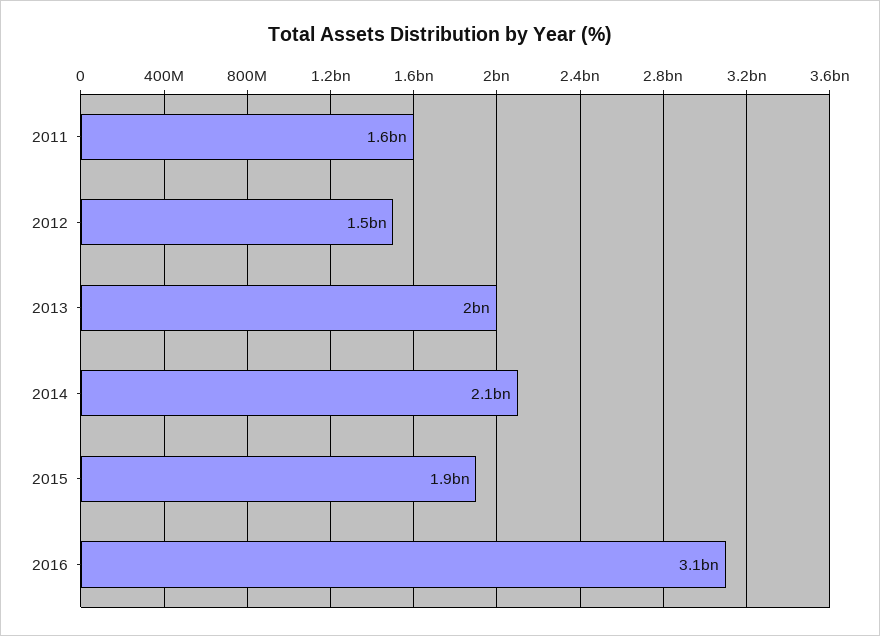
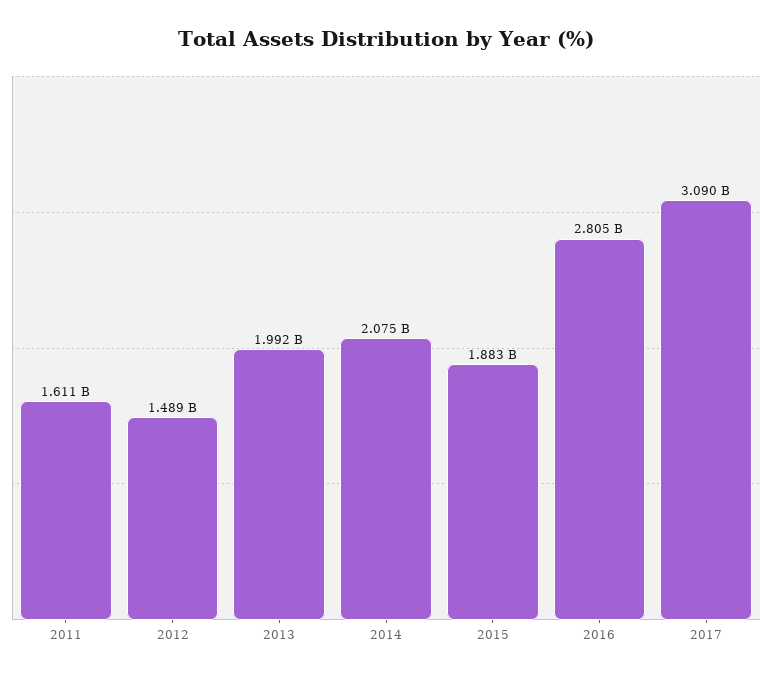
2016: 3100000000 -> 2805000000
2017: none -> 3090000000

